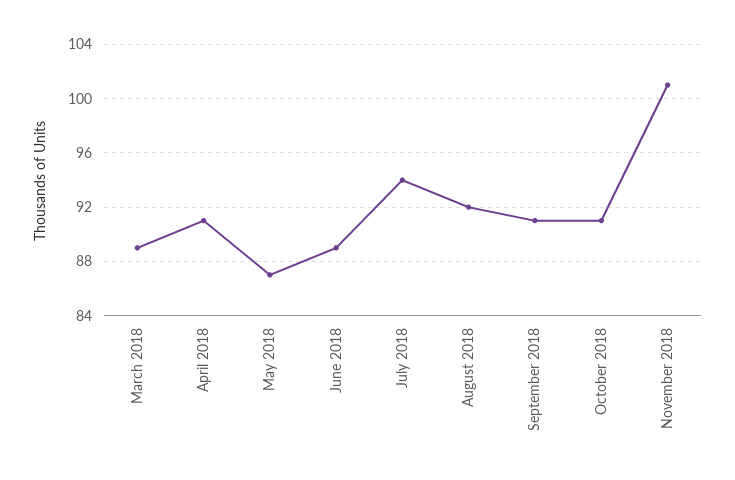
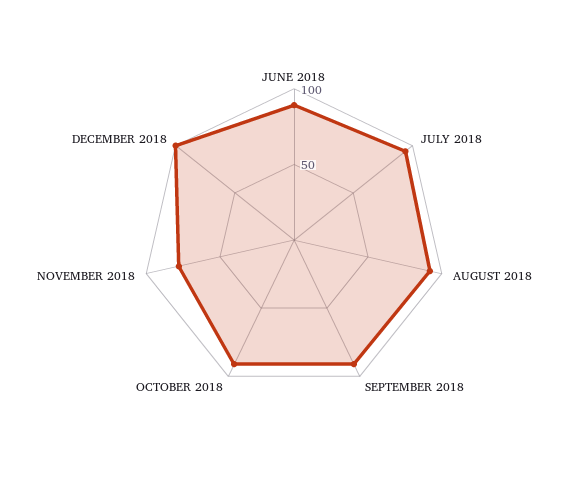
March 2018: 89 -> none
April 2018: 91 -> none
May 2018: 87 -> none
November 2018: 101 -> 80
DECEMBER 2018: none -> 100

